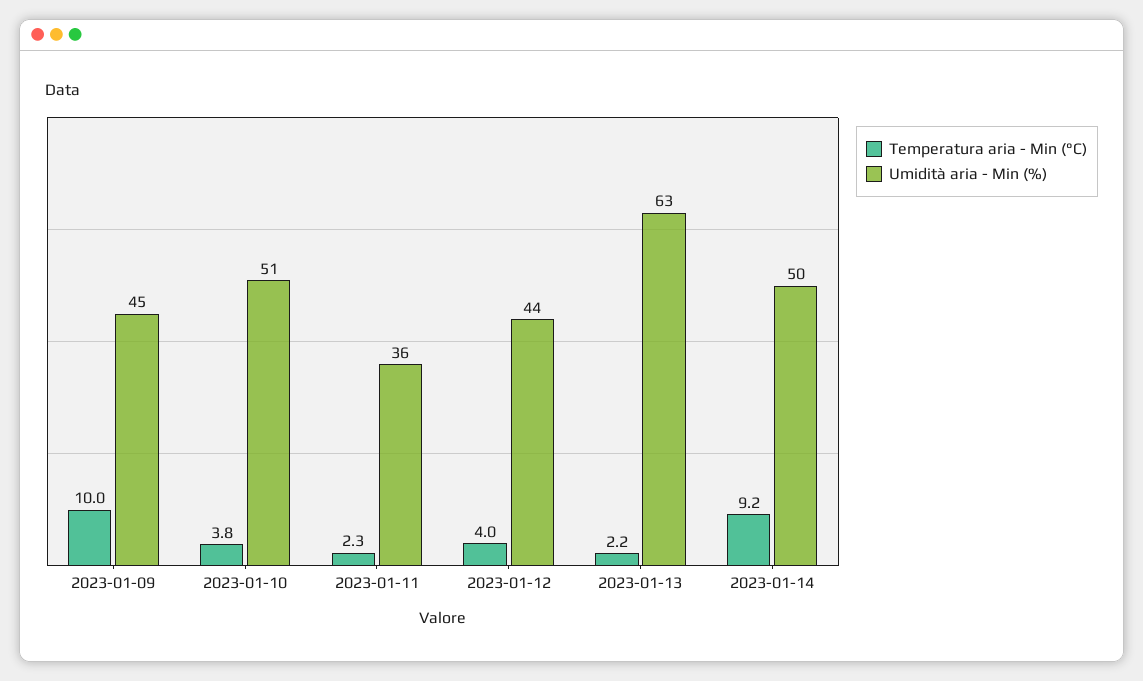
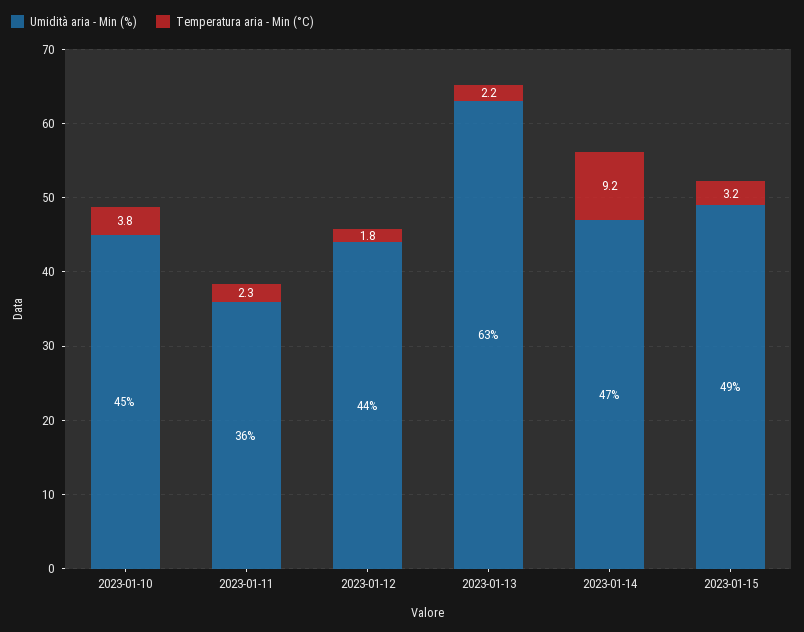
Temperatura aria - Min (°C), 2023-01-09: 10 -> none
Umidità aria - Min (%), 2023-01-09: 45 -> none
Umidità aria - Min (%), 2023-01-10: 51 -> 45
Temperatura aria - Min (°C), 2023-01-12: 4 -> 1.8
Umidità aria - Min (%), 2023-01-14: 50 -> 47
Umidità aria - Min (%), 2023-01-15: none -> 49
Temperatura aria - Min (°C), 2023-01-15: none -> 3.2

